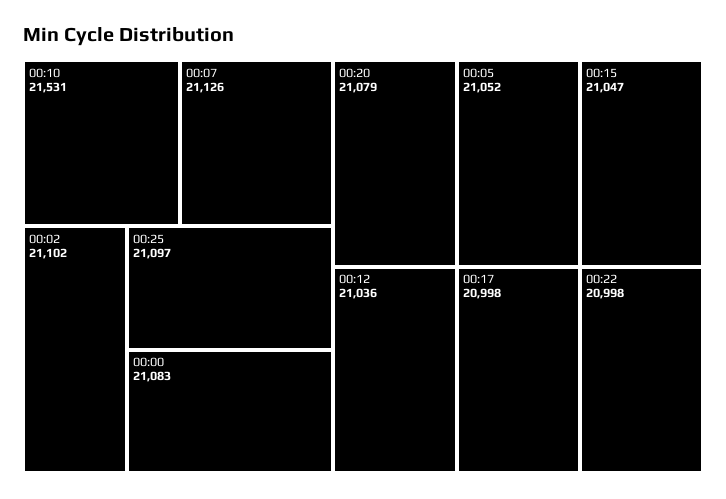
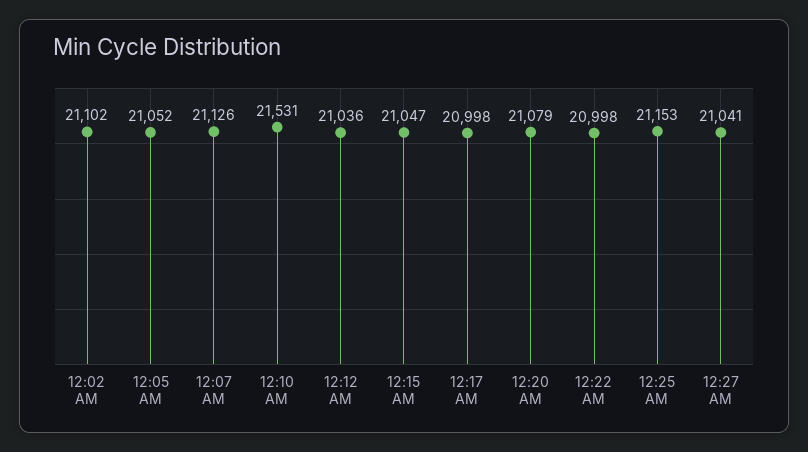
00:25: 21097 -> 21153
00:00: 21083 -> none
12:27 AM: none -> 21041

